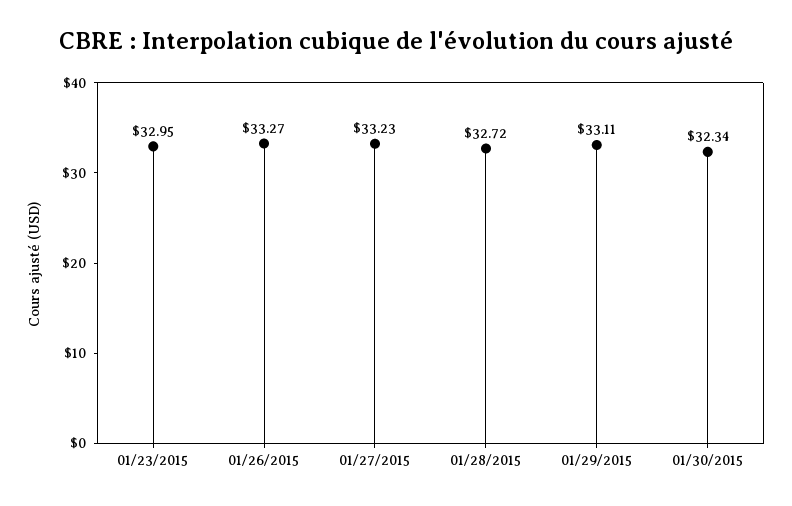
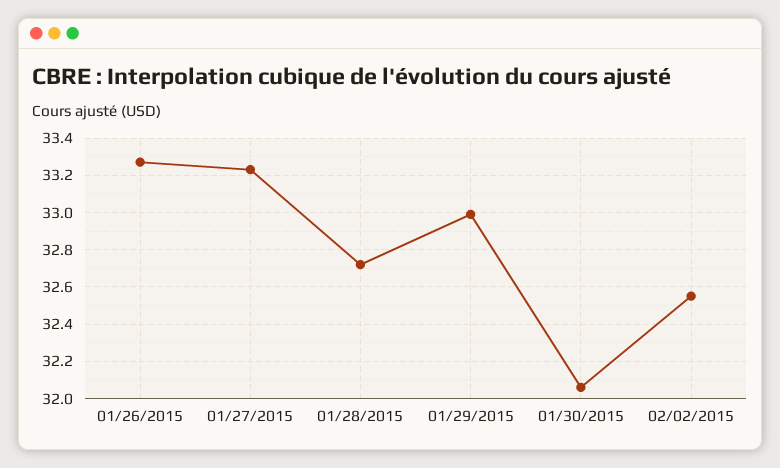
01/23/2015: 32.95 -> none
01/29/2015: 33.11 -> 33
01/30/2015: 32.34 -> 32.05
02/02/2015: none -> 32.55

